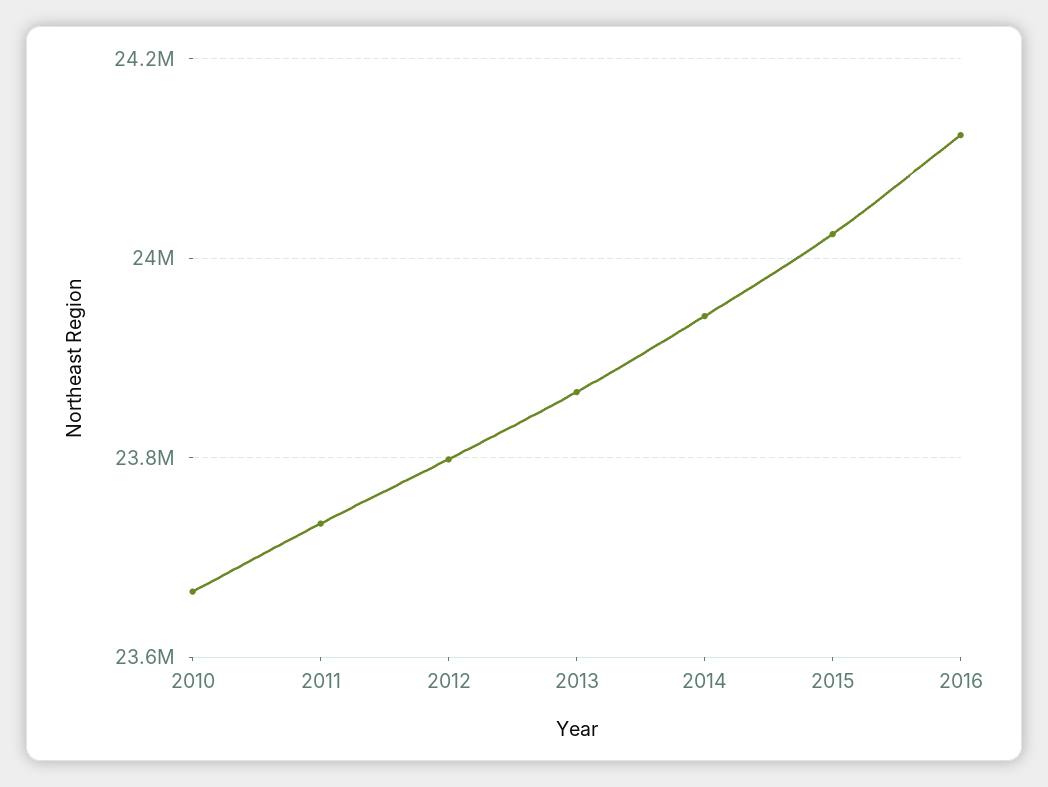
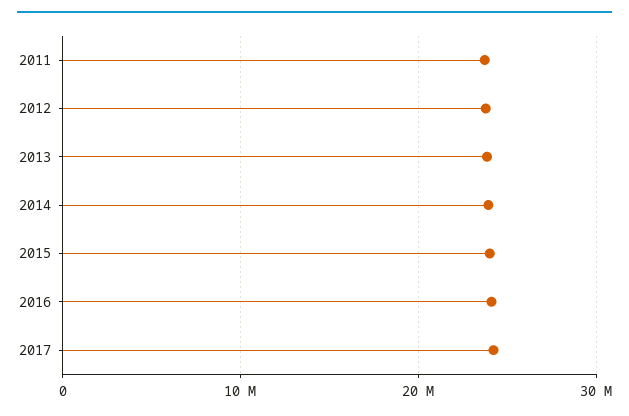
2010: 23660000 -> none
2017: none -> 24000000

